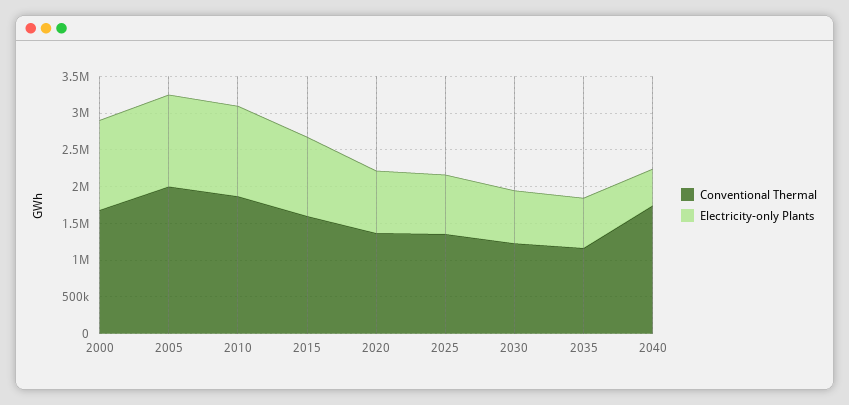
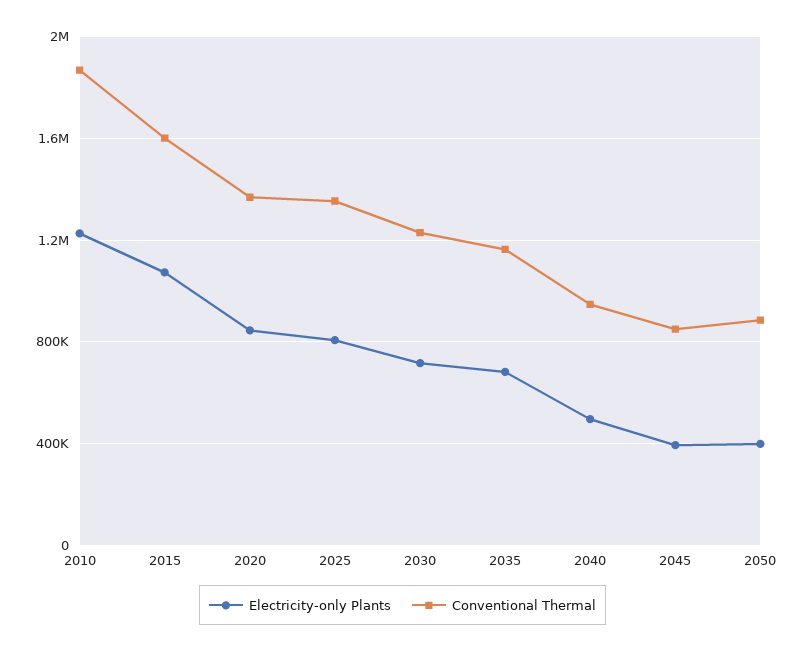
Conventional Thermal, 2000: 1750000 -> none
Electricity-only Plants, 2000: 1250000 -> none
Conventional Thermal, 2005: 2000000 -> none
Electricity-only Plants, 2005: 1250000 -> none
Conventional Thermal, 2040: 1750000 -> 950000
Electricity-only Plants, 2045: none -> 400000
Conventional Thermal, 2045: none -> 850000
Electricity-only Plants, 2050: none -> 400000
Conventional Thermal, 2050: none -> 900000

